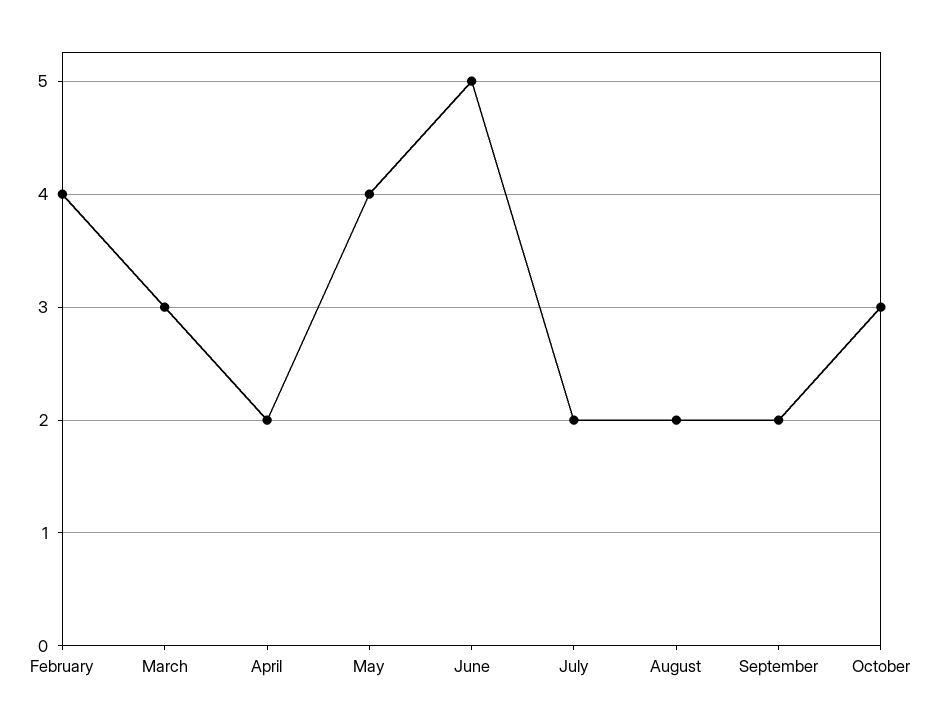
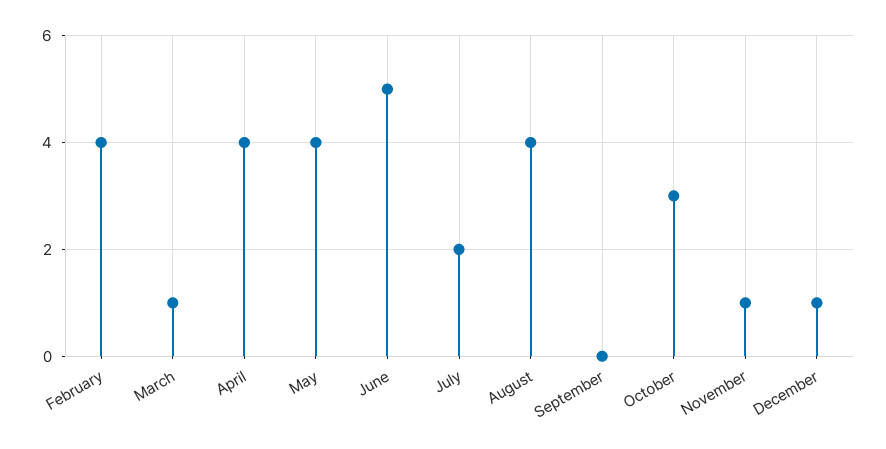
March: 3 -> 1
April: 2 -> 4
August: 2 -> 4
September: 2 -> 0
November: none -> 1
December: none -> 1

